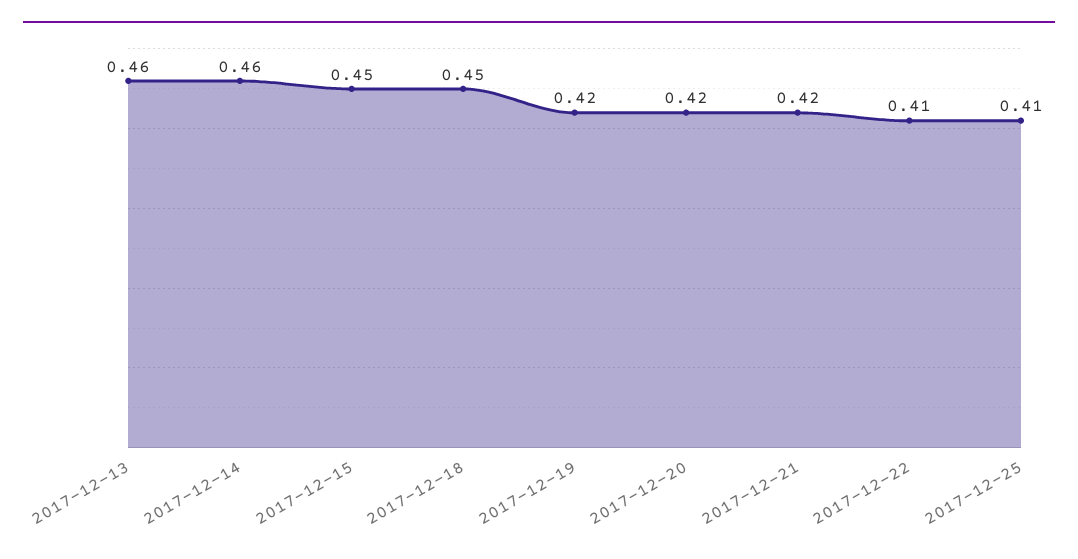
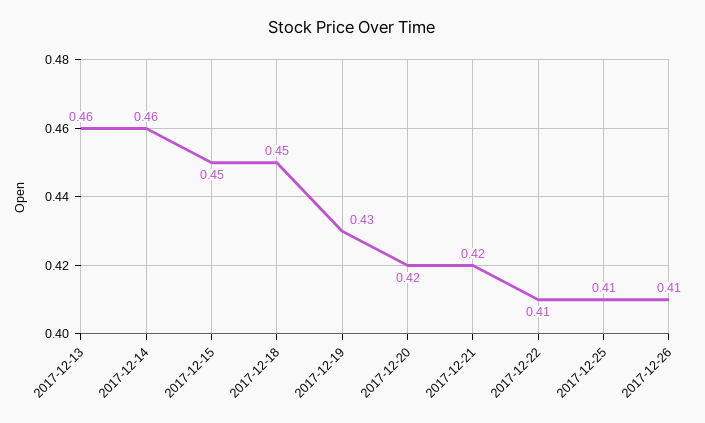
2017-12-19: 0.42 -> 0.43
2017-12-26: none -> 0.41

